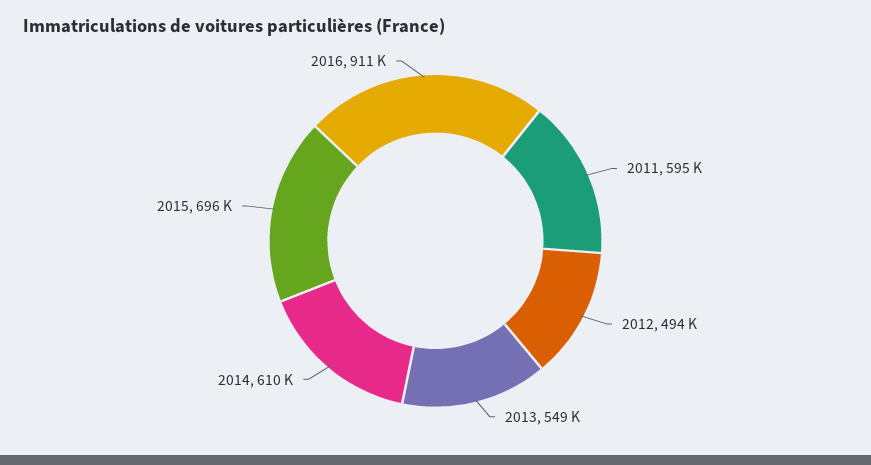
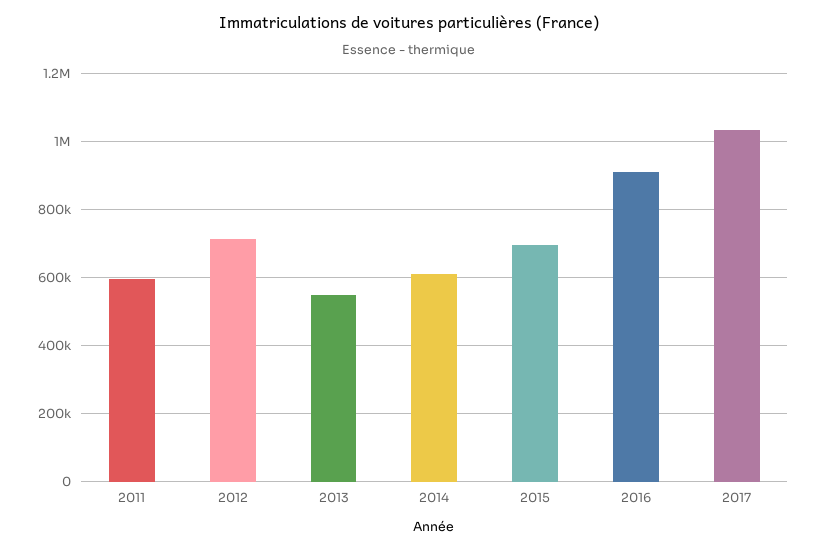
2012: 494000 -> 720000
2017: none -> 1040000

